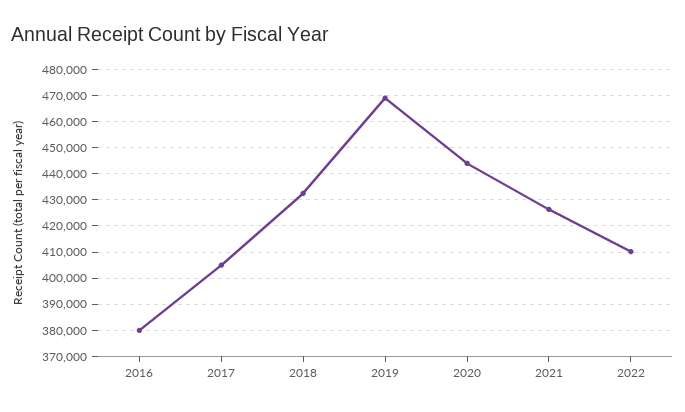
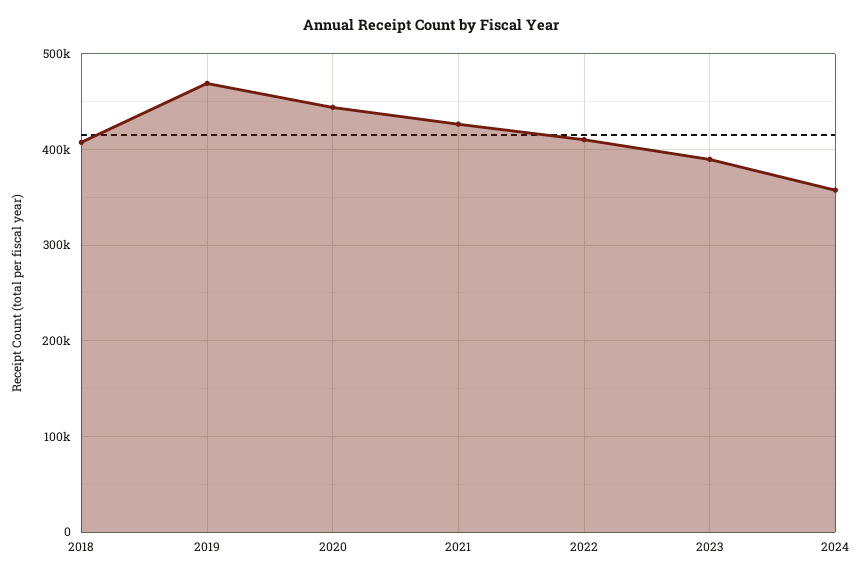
2016: 380000 -> none
2017: 405000 -> none
2018: 432500 -> 410000
2023: none -> 390000
2024: none -> 360000

